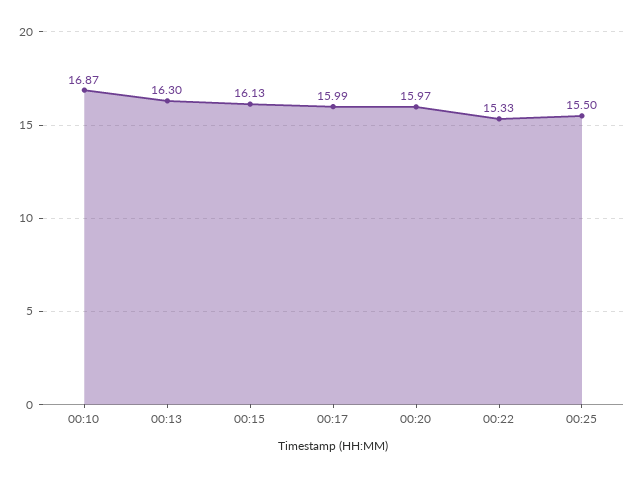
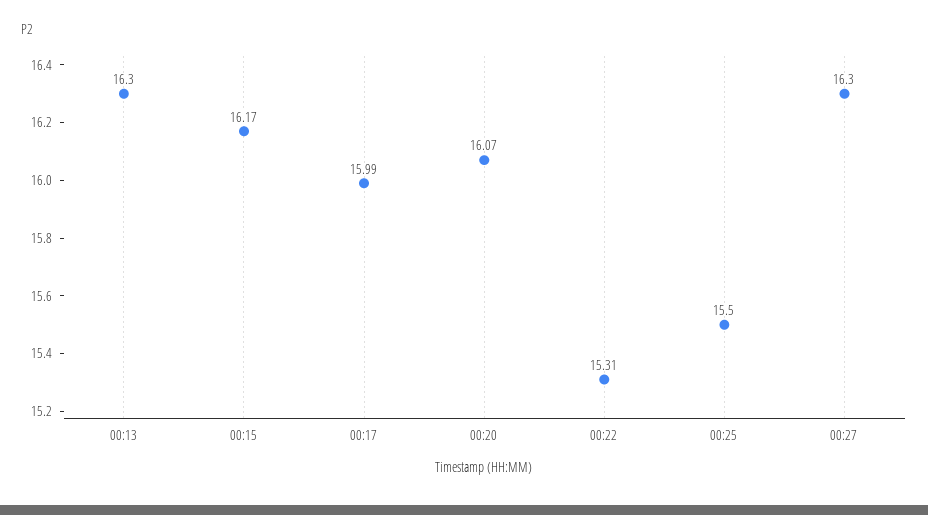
00:10: 16.87 -> none
00:15: 16.13 -> 16.17
00:20: 15.97 -> 16.07
00:22: 15.33 -> 15.31
00:27: none -> 16.3

